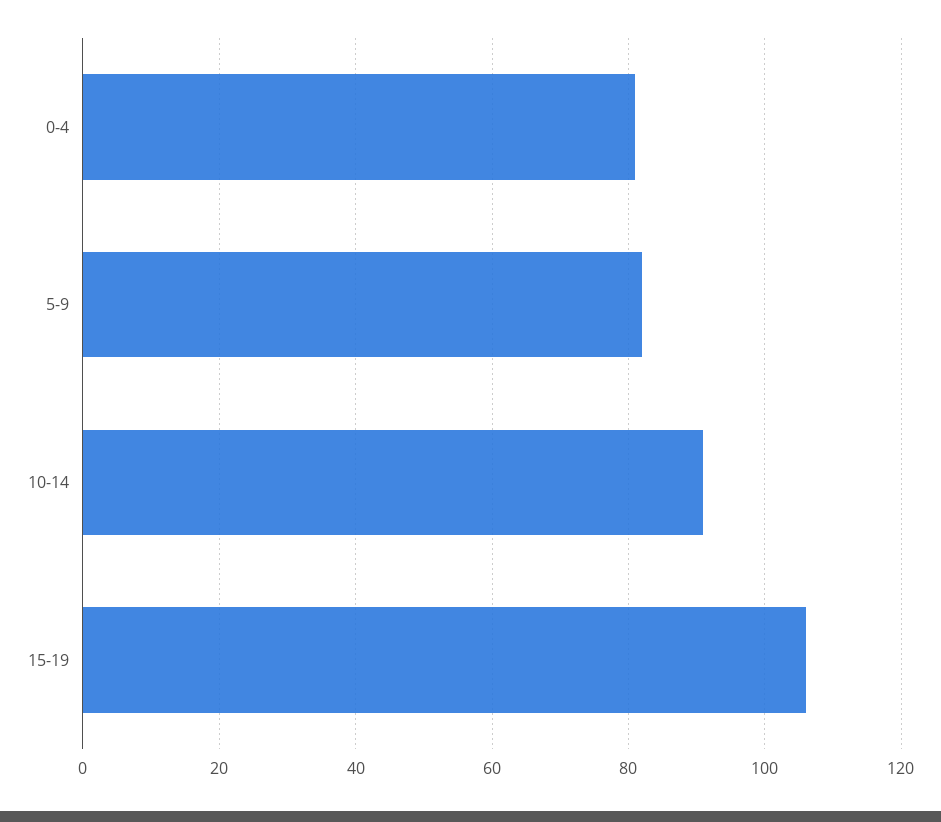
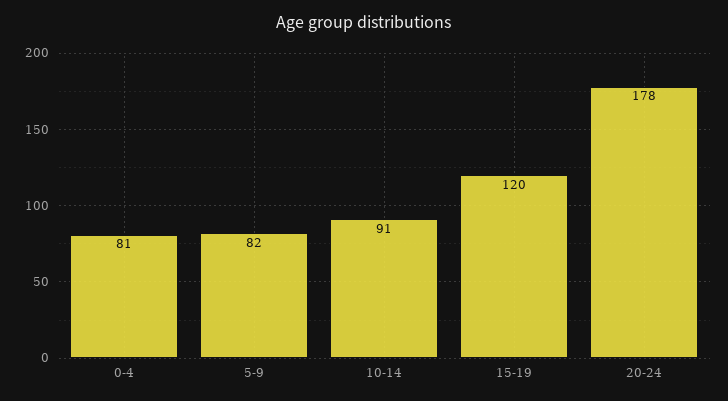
15-19: 105 -> 120
20-24: none -> 178

